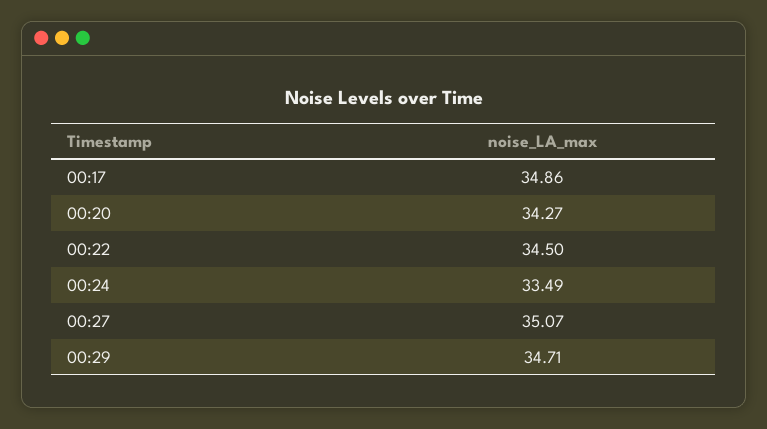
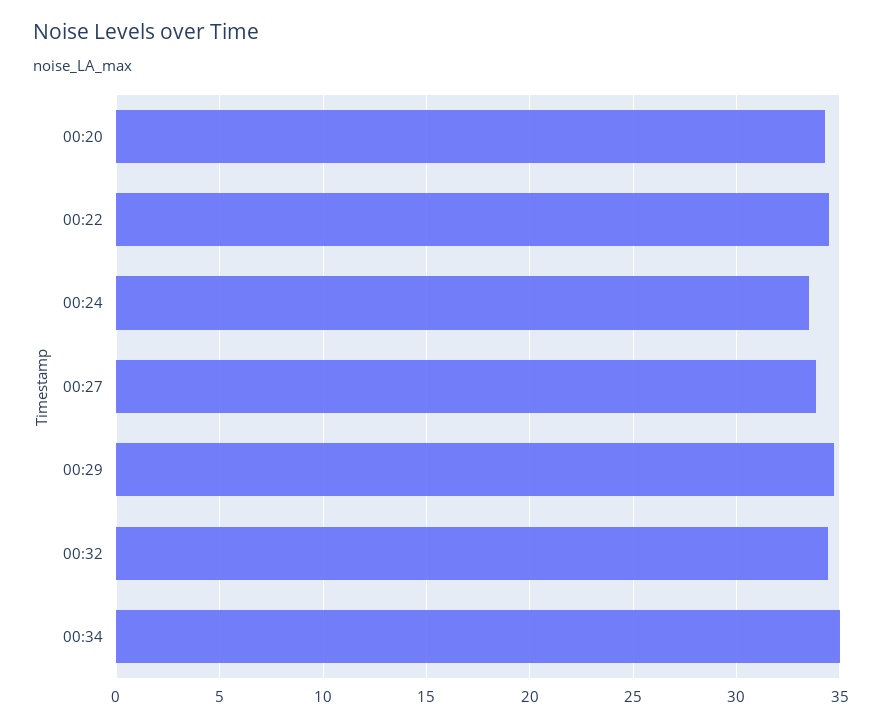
00:17: 34.86 -> none
00:27: 35.07 -> 34
00:32: none -> 34.5
00:34: none -> 35

